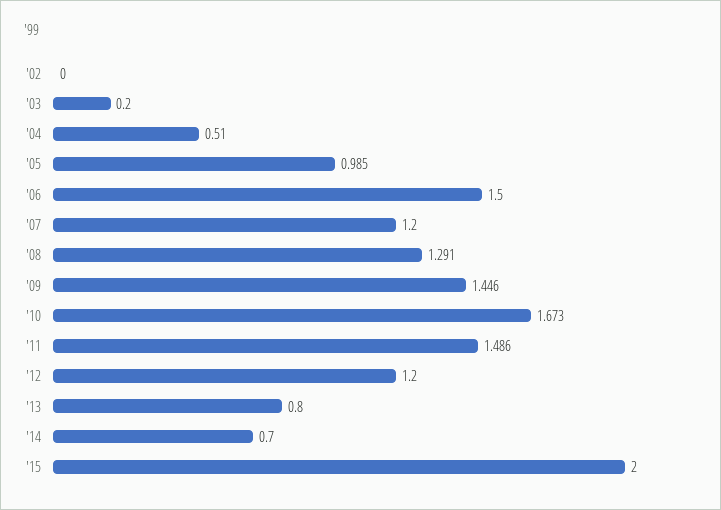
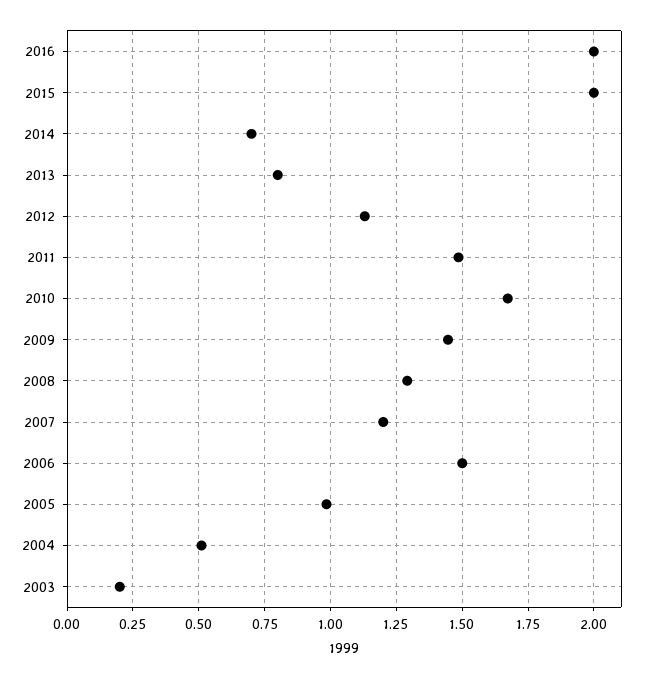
'02: 0 -> none
'12: 1.2 -> 1.125
2016: none -> 2

